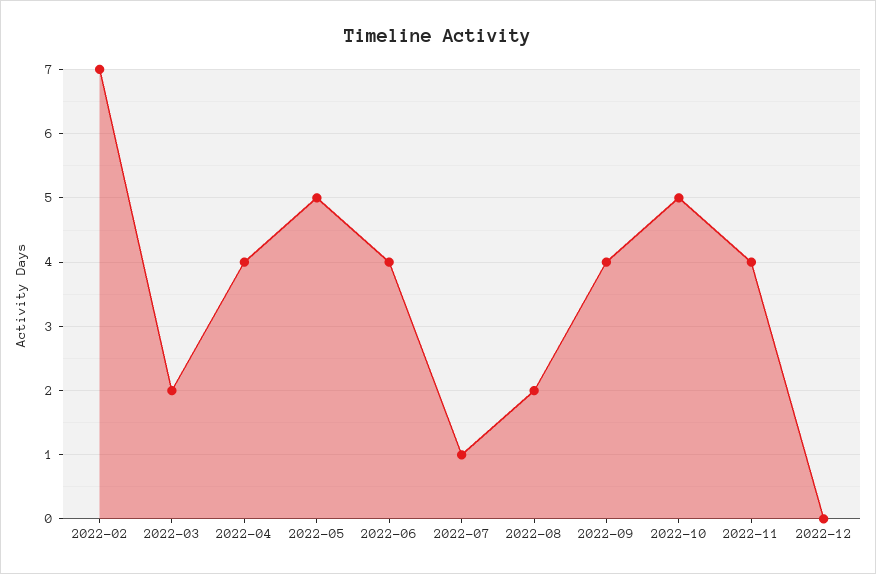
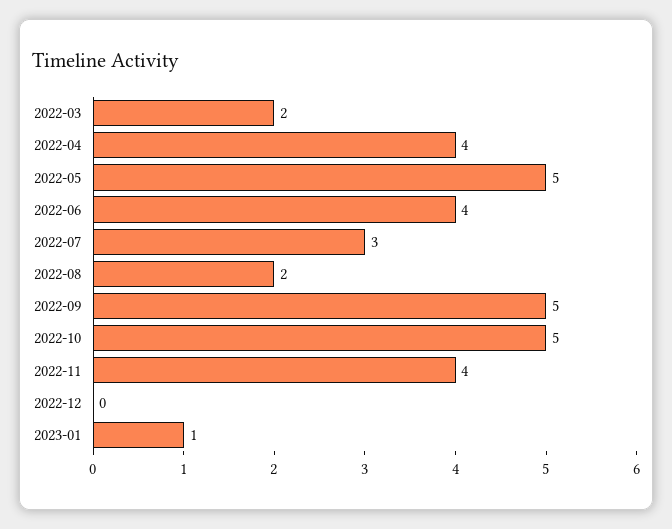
2022-02: 7 -> none
2022-07: 1 -> 3
2022-09: 4 -> 5
2023-01: none -> 1

